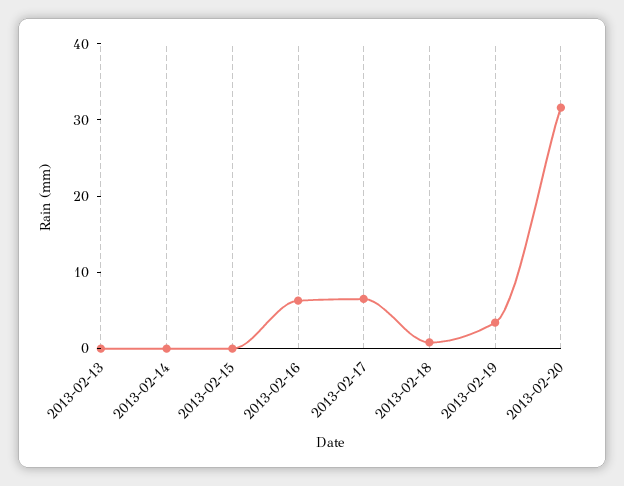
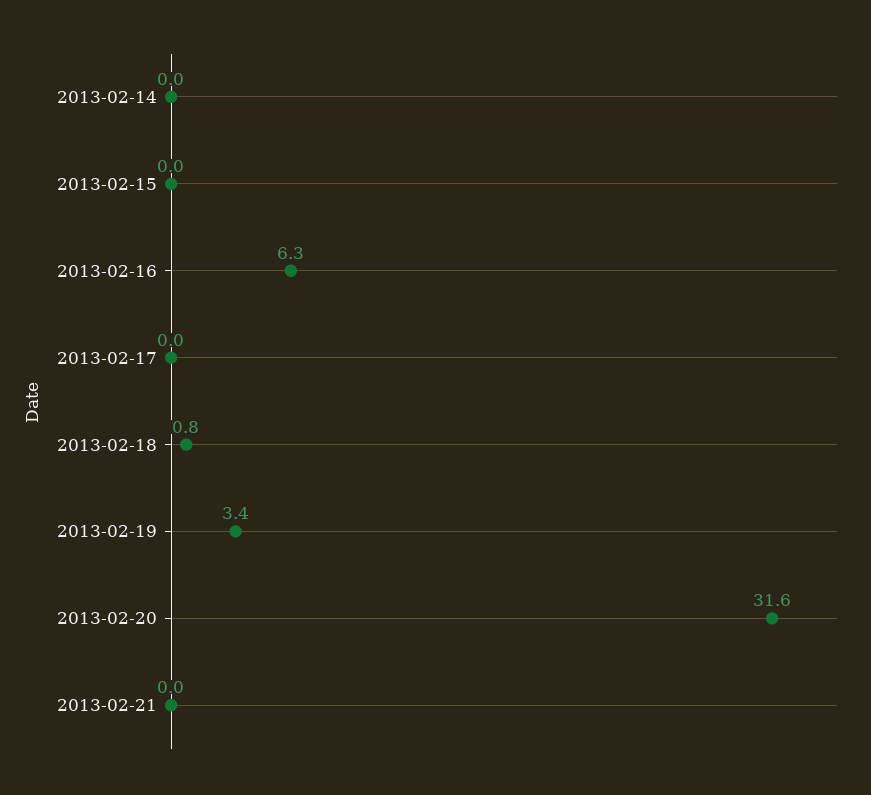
2013-02-13: 0 -> none
2013-02-17: 6 -> 0
2013-02-21: none -> 0

